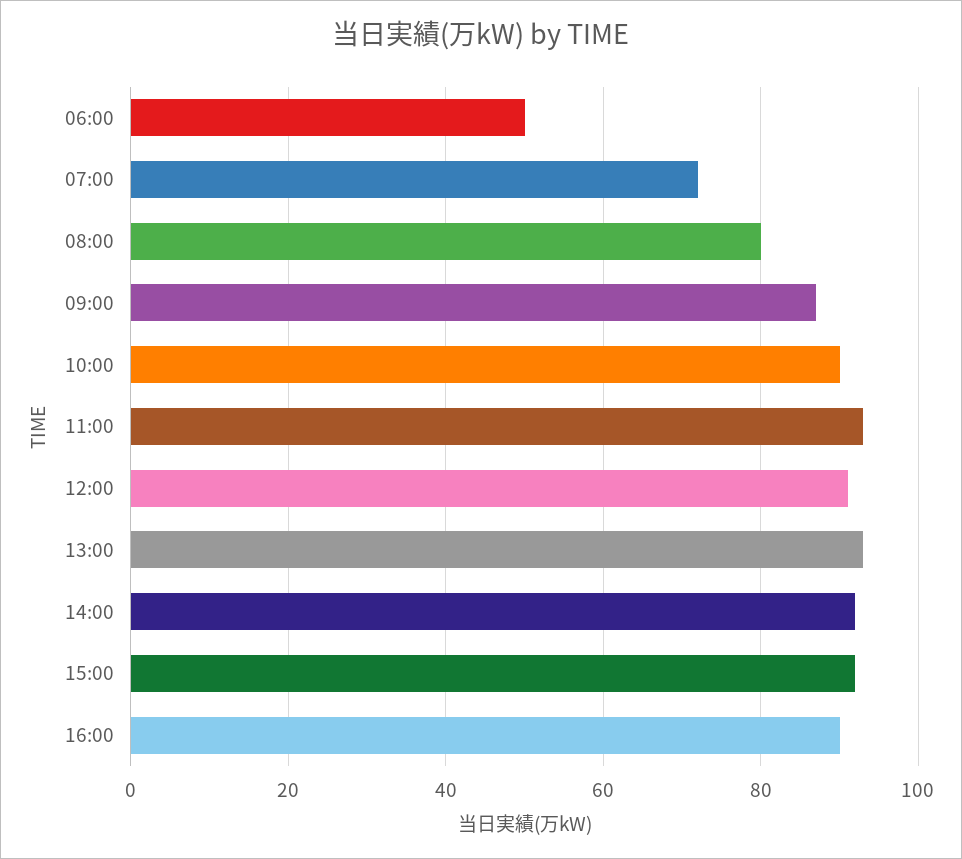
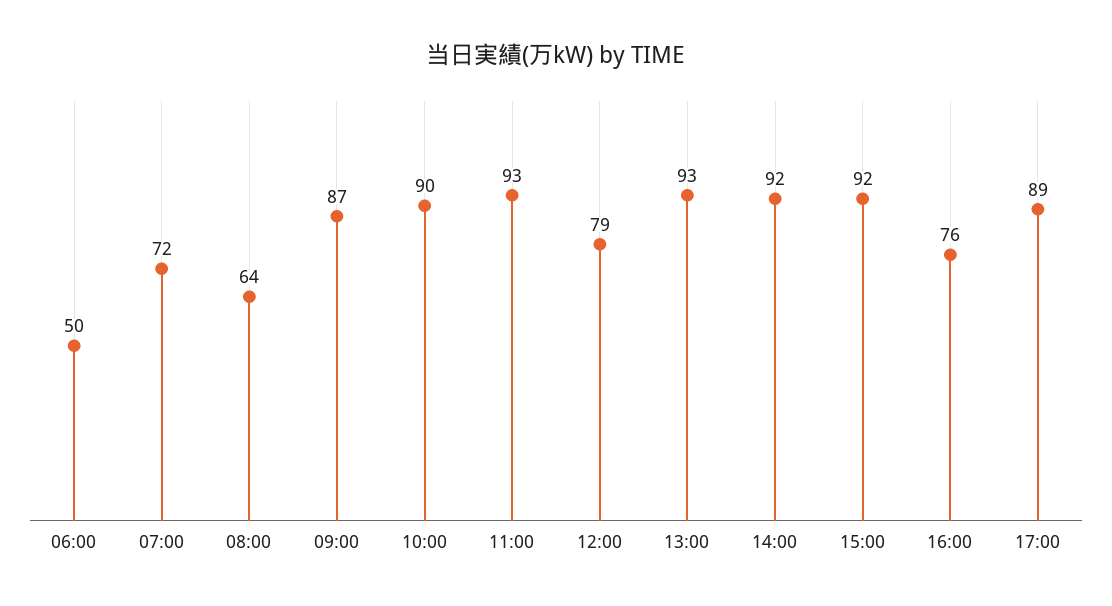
08:00: 80 -> 64
12:00: 90 -> 79
16:00: 90 -> 76
17:00: none -> 89

